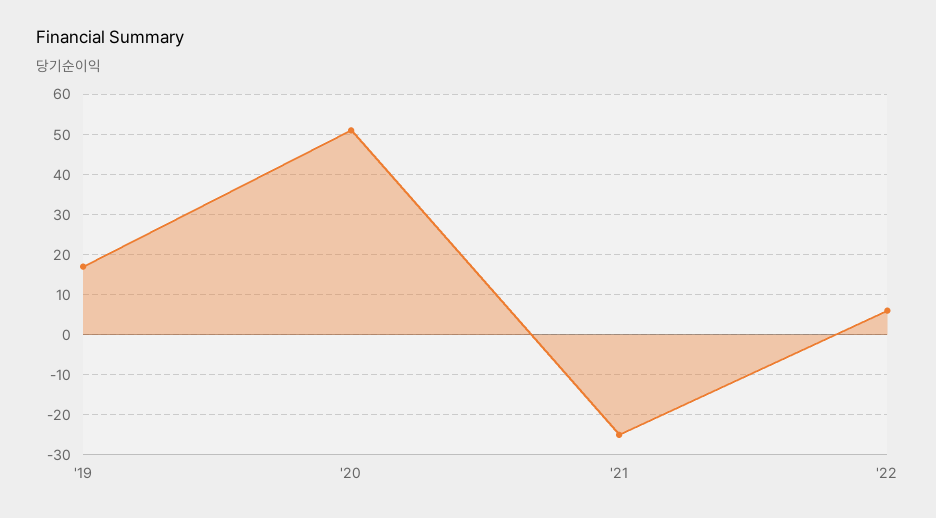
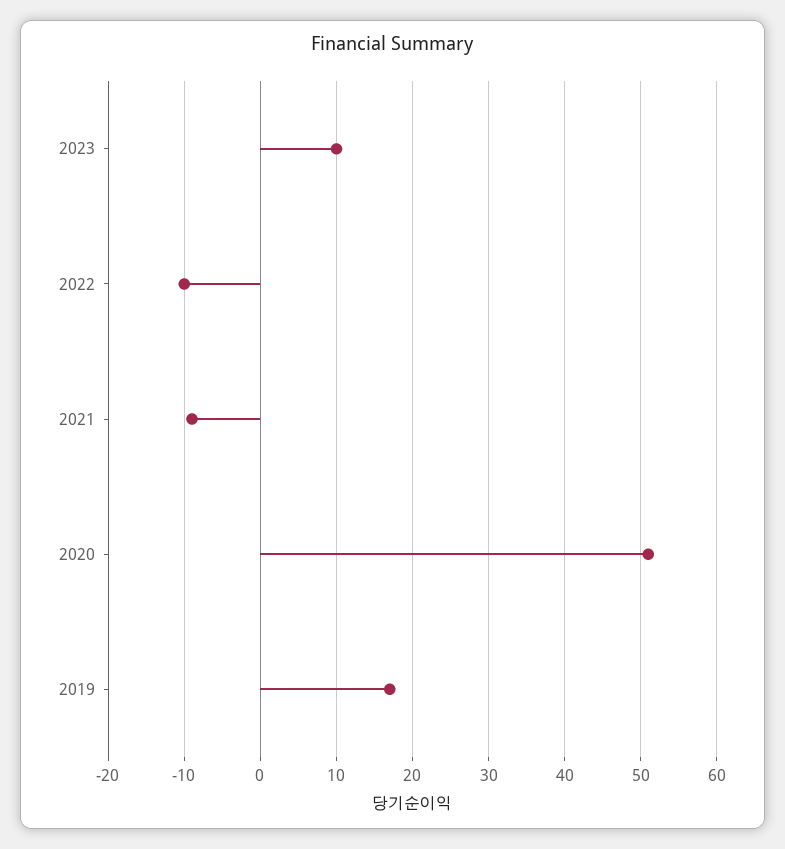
'21: -25 -> -9
'22: 5 -> -10
2023: none -> 10

